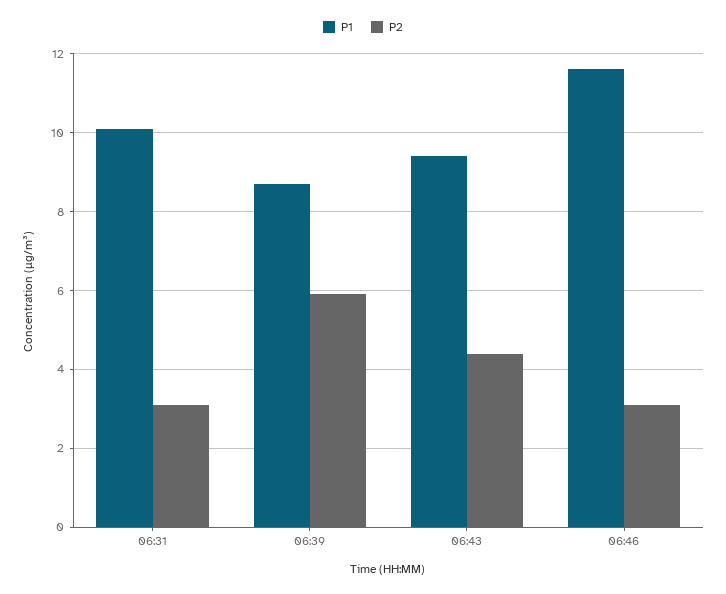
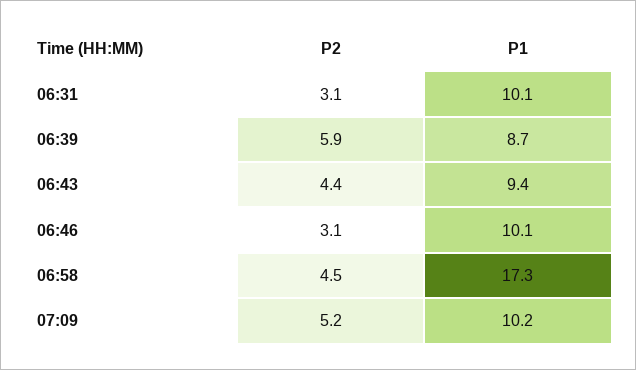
P1, 06:46: 11.5 -> 10.1
P2, 06:58: none -> 4.5
P1, 06:58: none -> 17.3
P2, 07:09: none -> 5.2
P1, 07:09: none -> 10.2

